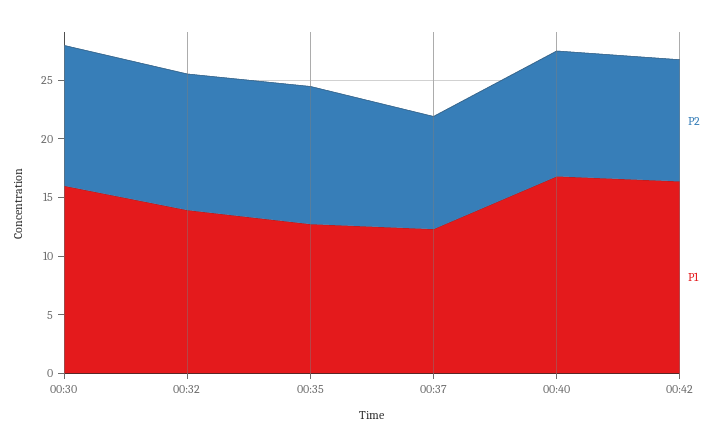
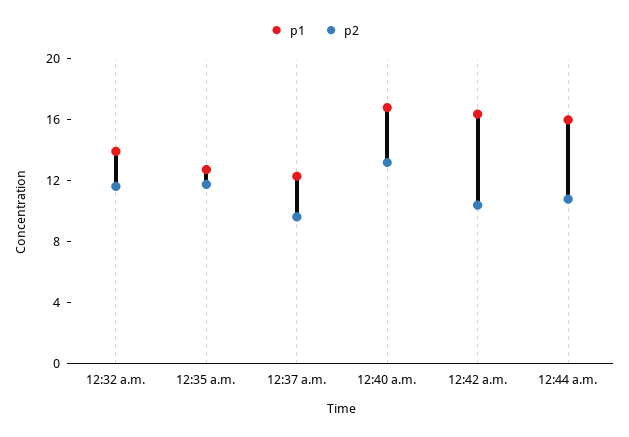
P2, 00:30: 12 -> none
P1, 00:30: 16 -> none
P2, 00:40: 11 -> 13
P1, 12:44 a.m.: none -> 16
P2, 12:44 a.m.: none -> 11

